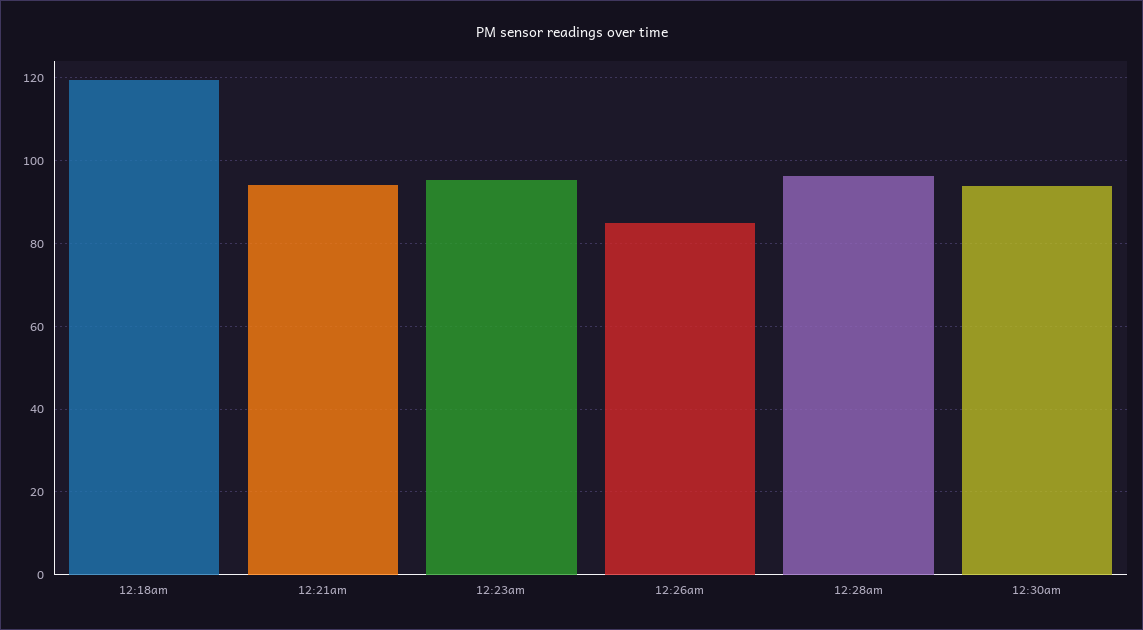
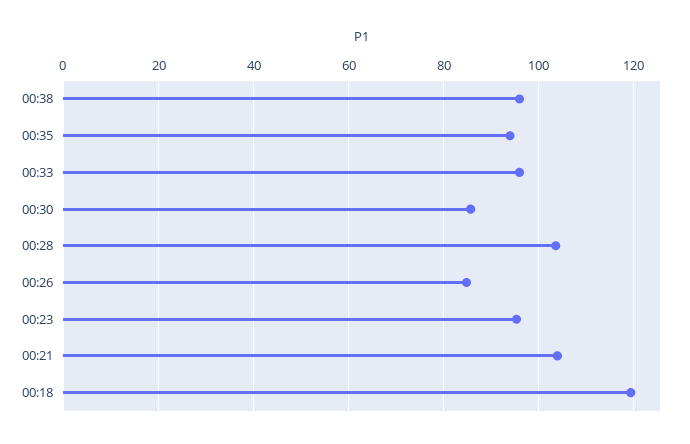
12:21am: 94 -> 104
12:28am: 96 -> 104
12:30am: 94 -> 86
00:38: none -> 96
00:35: none -> 94
00:33: none -> 96

